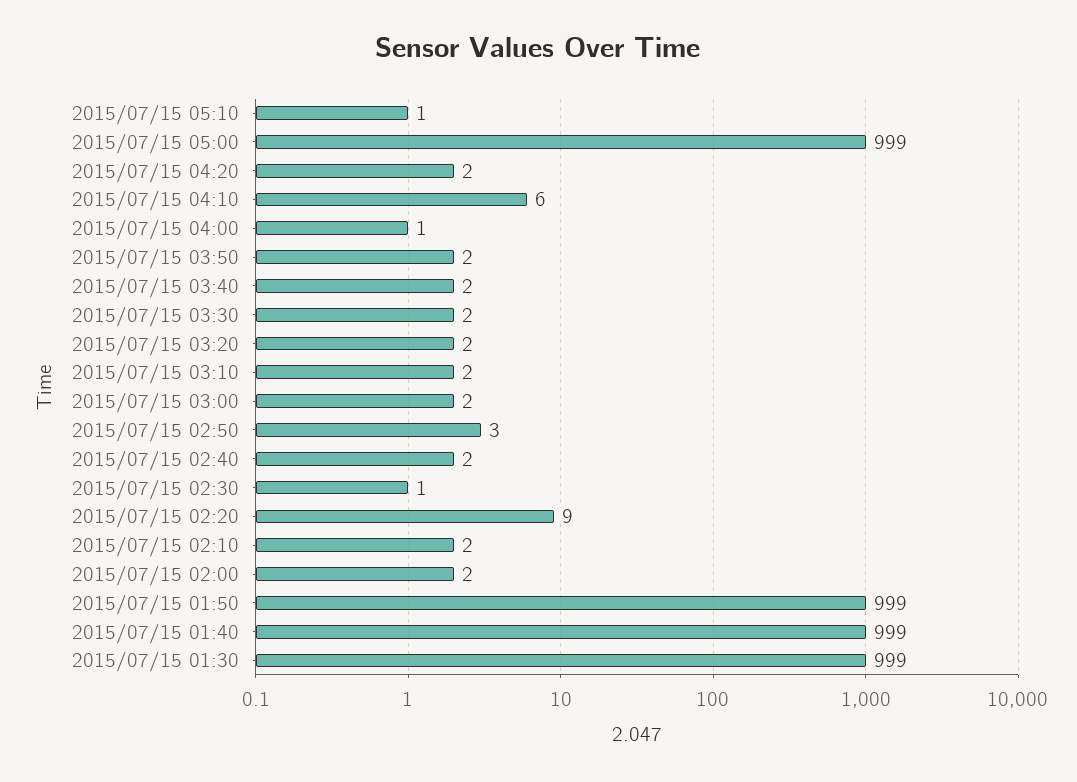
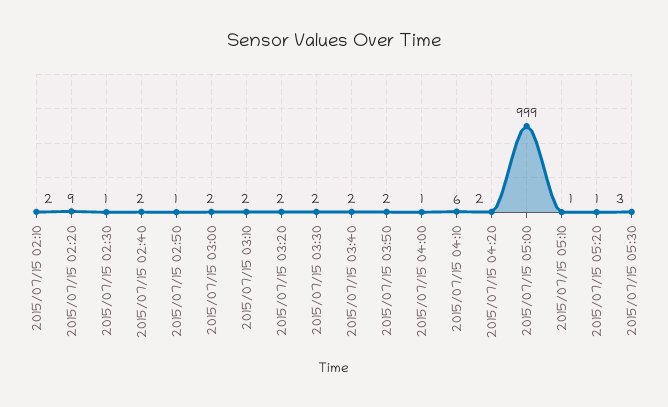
2015/07/15 02:50: 3 -> 1
2015/07/15 02:00: 2 -> none
2015/07/15 01:50: 999 -> none
2015/07/15 01:40: 999 -> none
2015/07/15 01:30: 999 -> none
2015/07/15 05:20: none -> 1
2015/07/15 05:30: none -> 3

